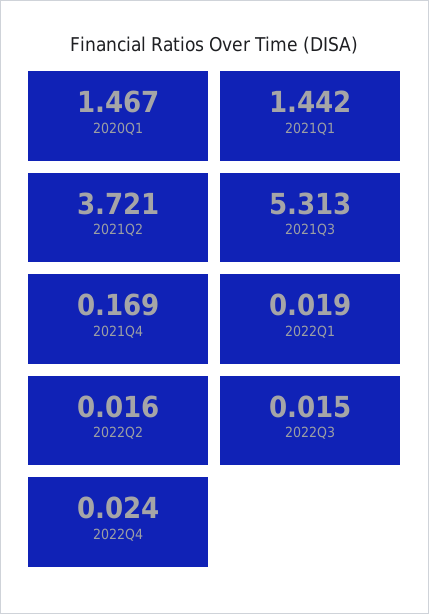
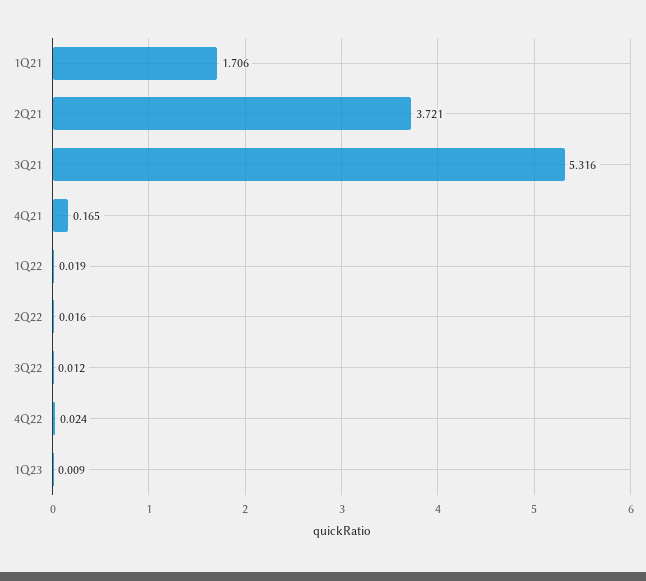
2020Q1: 1.467 -> none
2021Q1: 1.442 -> 1.706
2021Q3: 5.313 -> 5.316
2021Q4: 0.169 -> 0.165
2022Q3: 0.015 -> 0.012
1Q23: none -> 0.009

